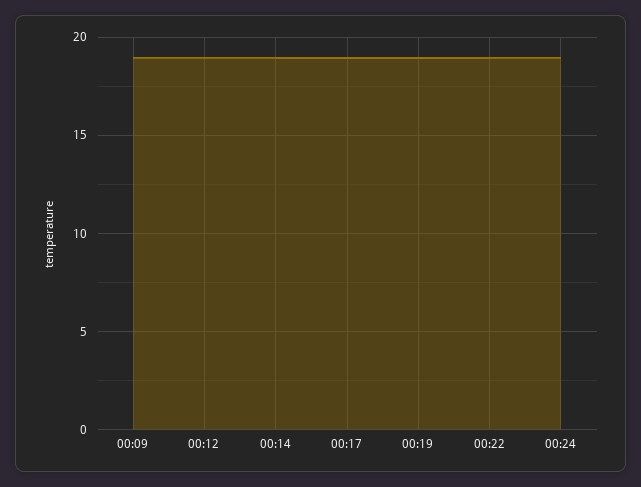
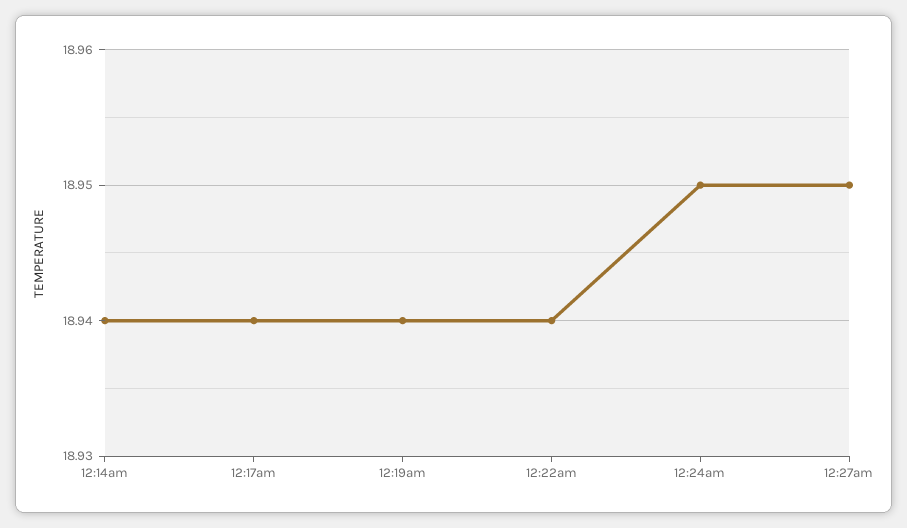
00:09: 19 -> none
00:12: 19 -> none
12:27am: none -> 18.95

